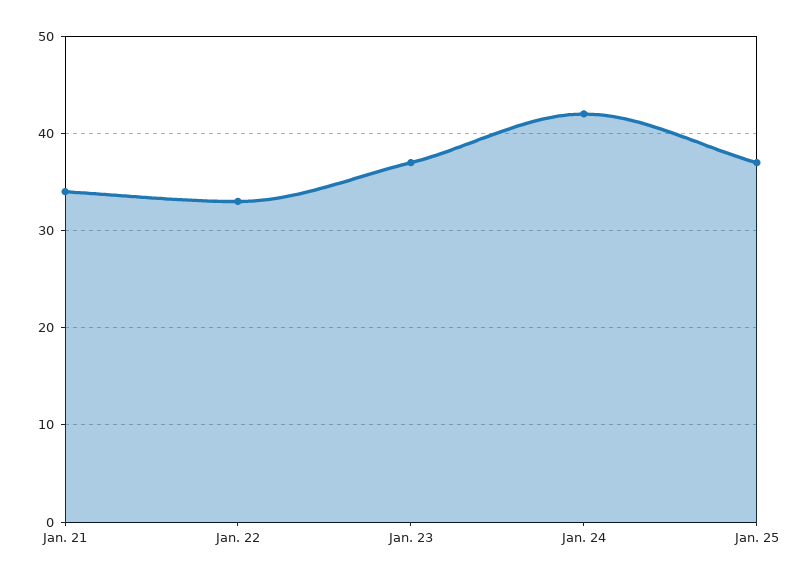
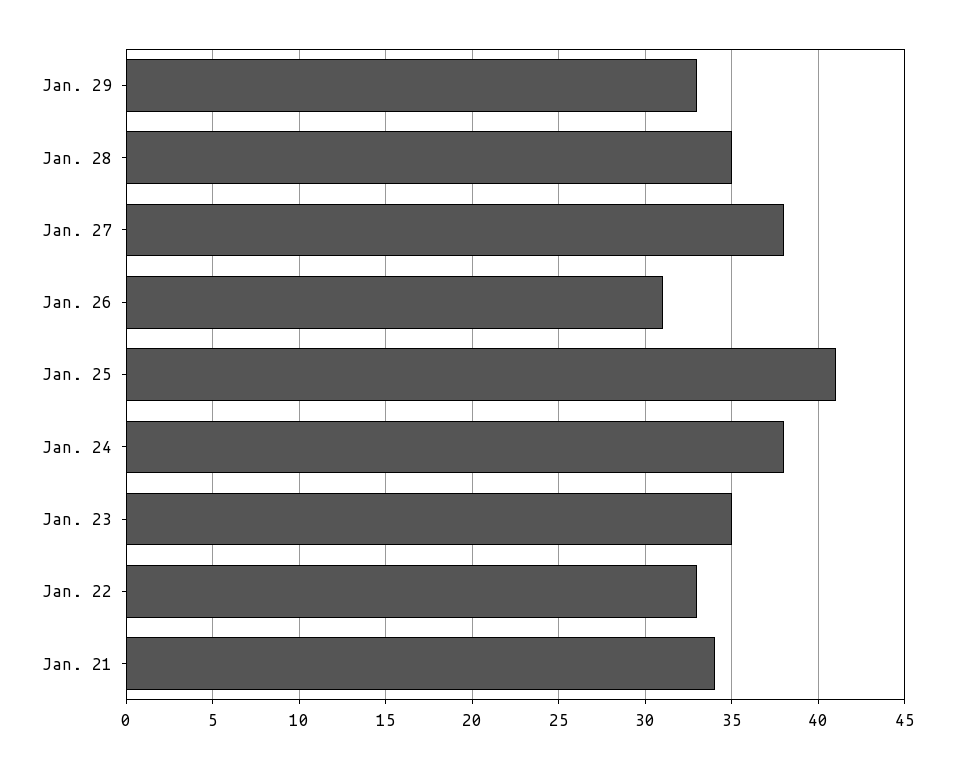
Jan. 23: 37 -> 35
Jan. 24: 42 -> 38
Jan. 25: 37 -> 41
Jan. 29: none -> 33
Jan. 28: none -> 35
Jan. 27: none -> 38
Jan. 26: none -> 31

